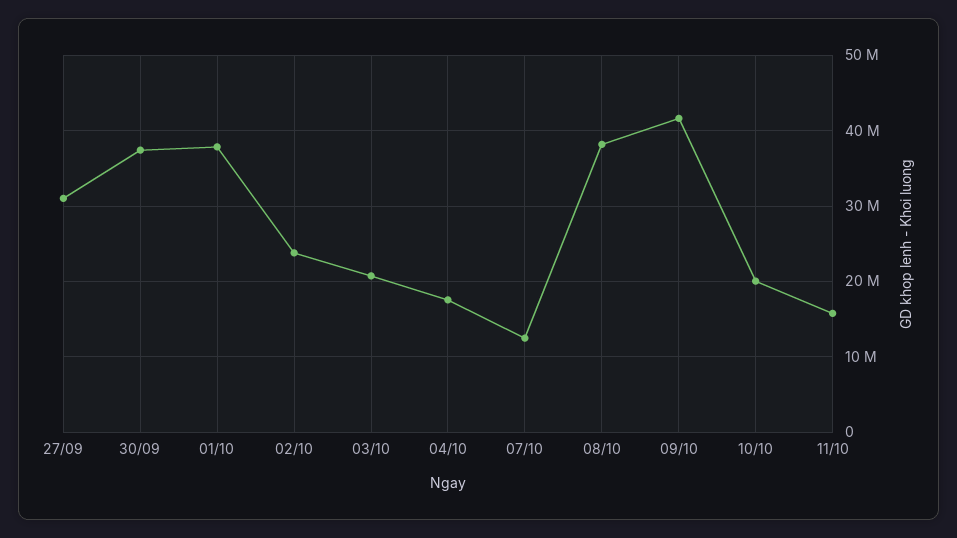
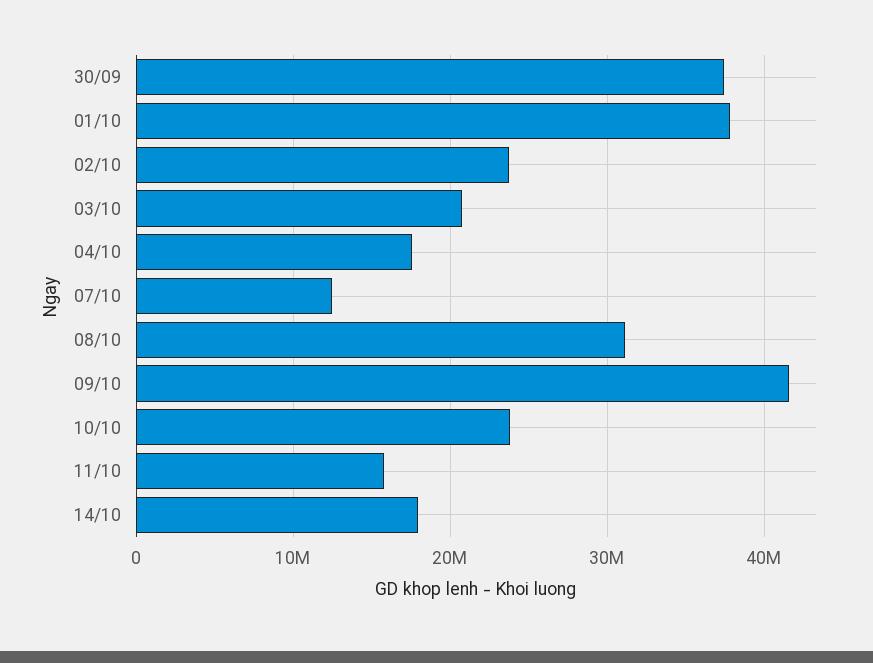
27/09: 31000000 -> none
08/10: 38000000 -> 31000000
10/10: 20000000 -> 24000000
14/10: none -> 18000000

